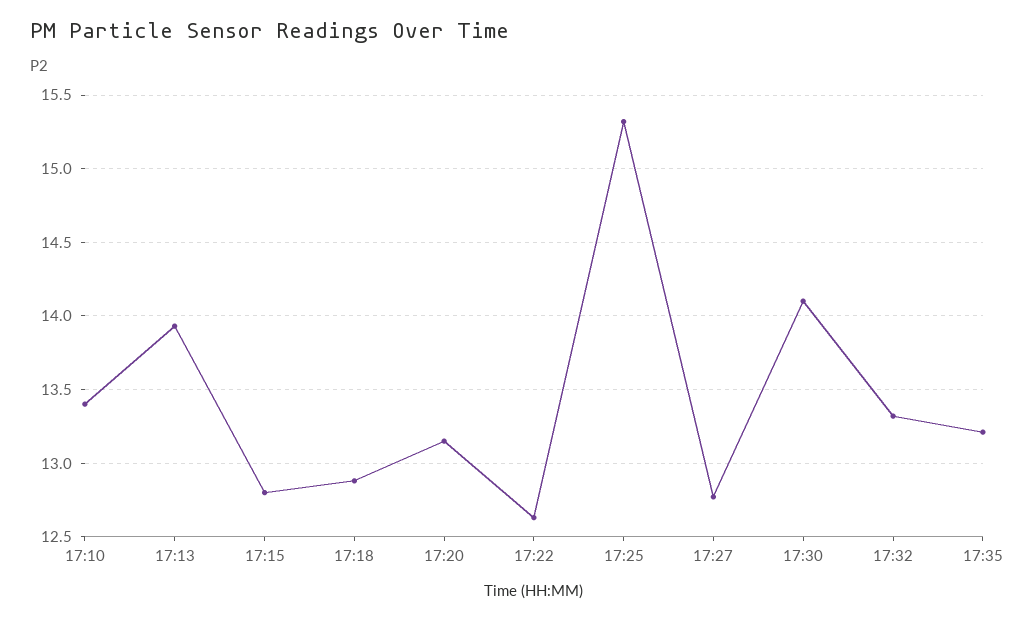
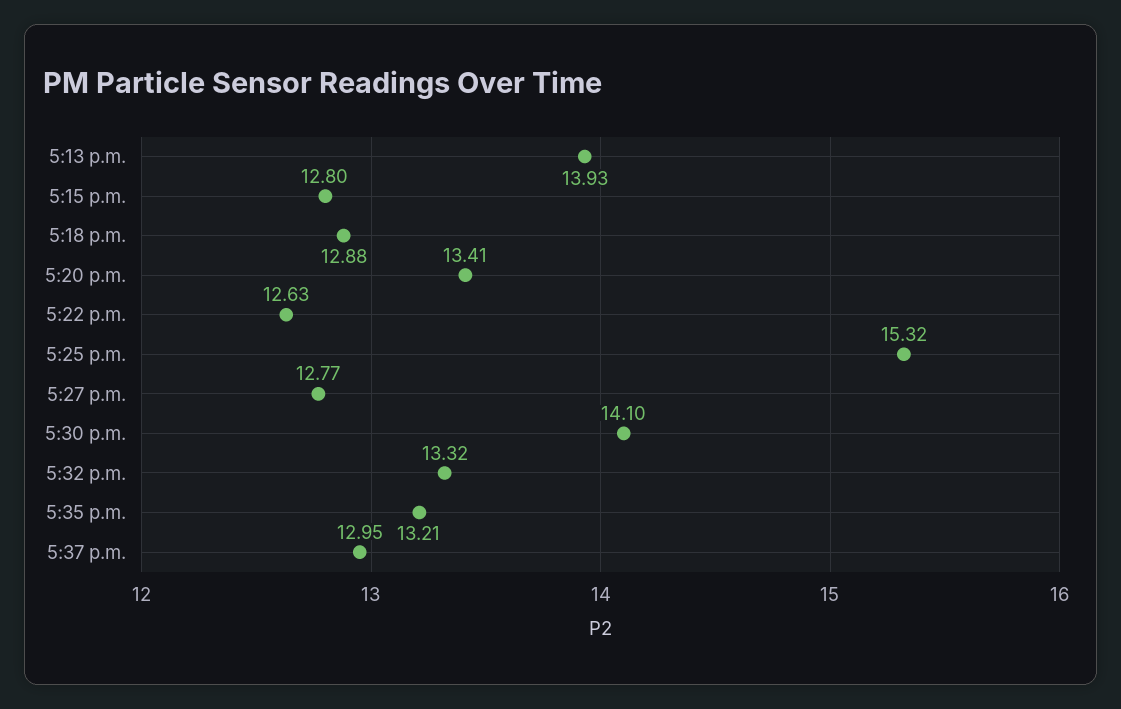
17:10: 13.4 -> none
17:20: 13.15 -> 13.41
5:37 p.m.: none -> 12.95

